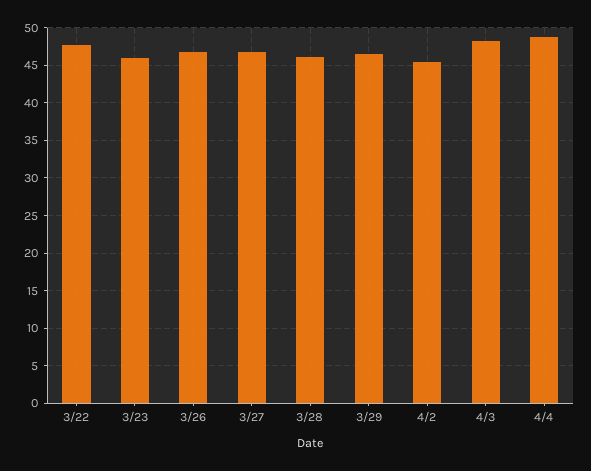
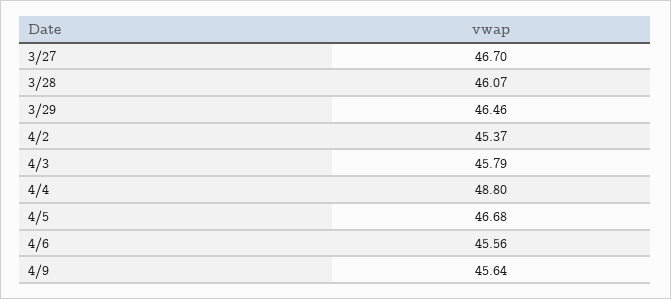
3/22: 48 -> none
3/23: 46 -> none
3/26: 47 -> none
4/3: 48 -> 45.79
4/5: none -> 46.68
4/6: none -> 45.56
4/9: none -> 45.64

